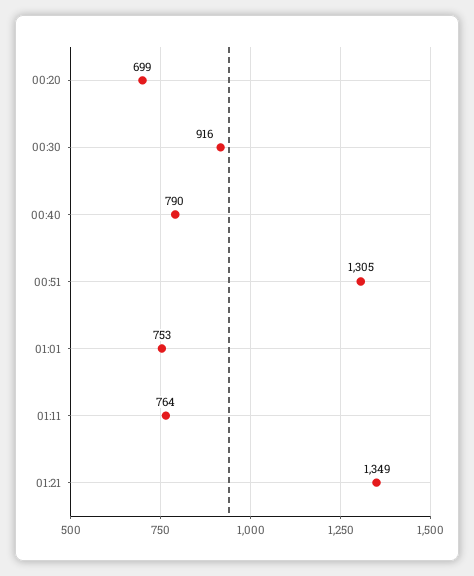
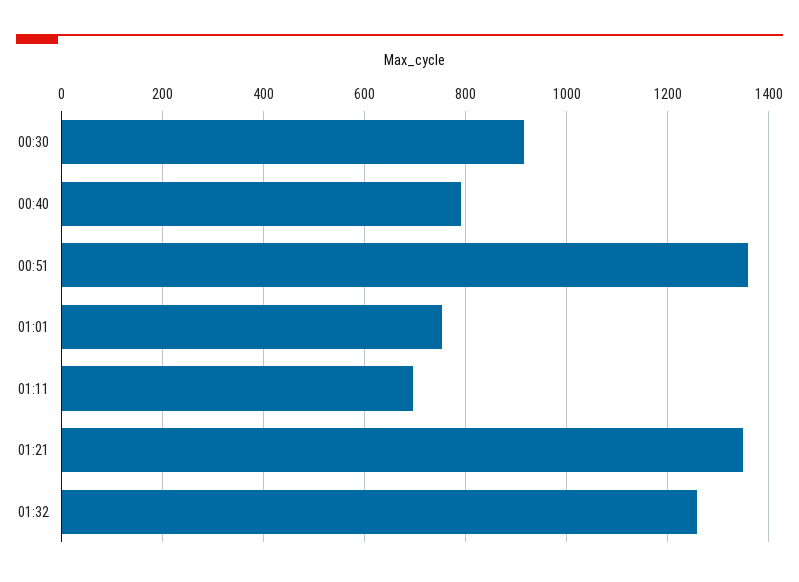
00:20: 699 -> none
00:51: 1305 -> 1360
01:11: 764 -> 700
01:32: none -> 1260

